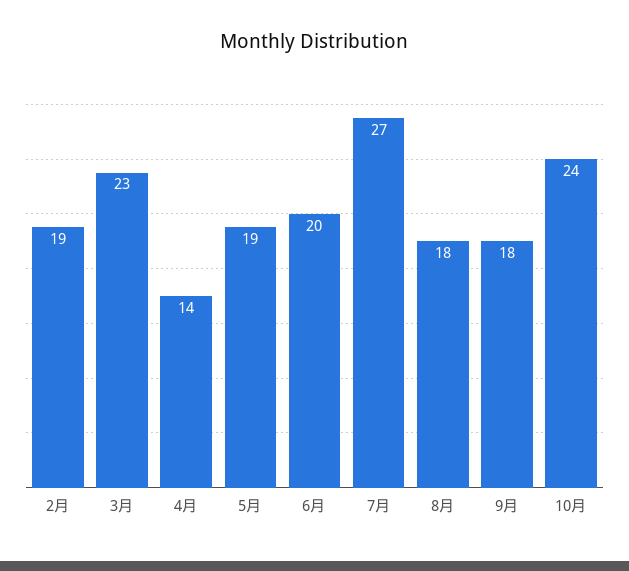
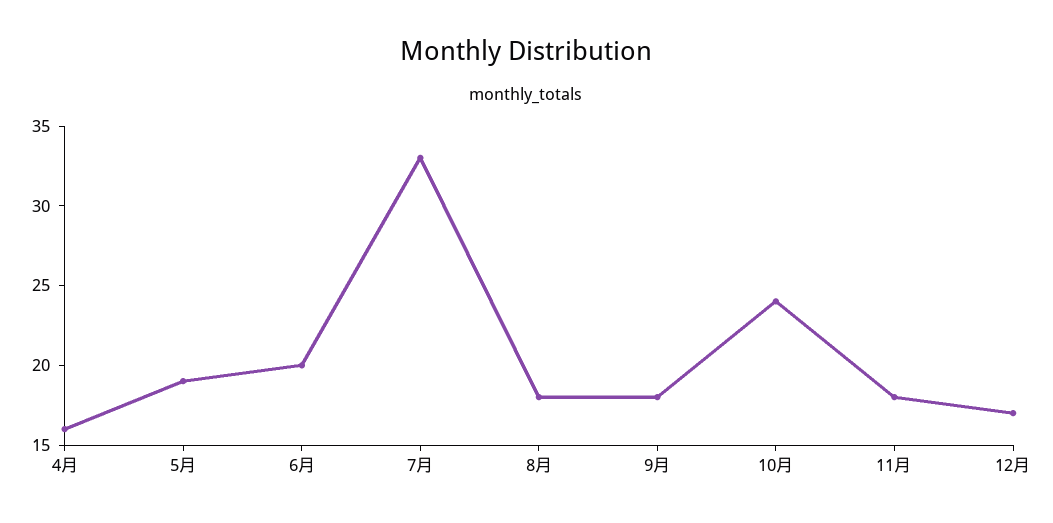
2月: 19 -> none
3月: 23 -> none
4月: 14 -> 16
7月: 27 -> 33
11月: none -> 18
12月: none -> 17

